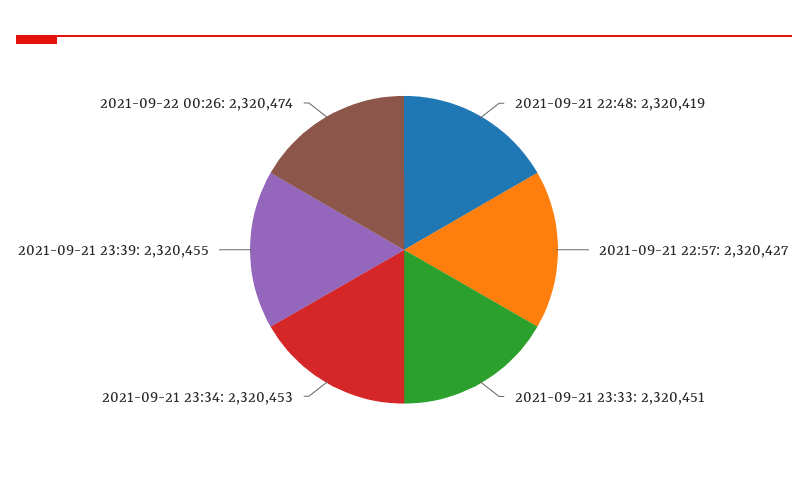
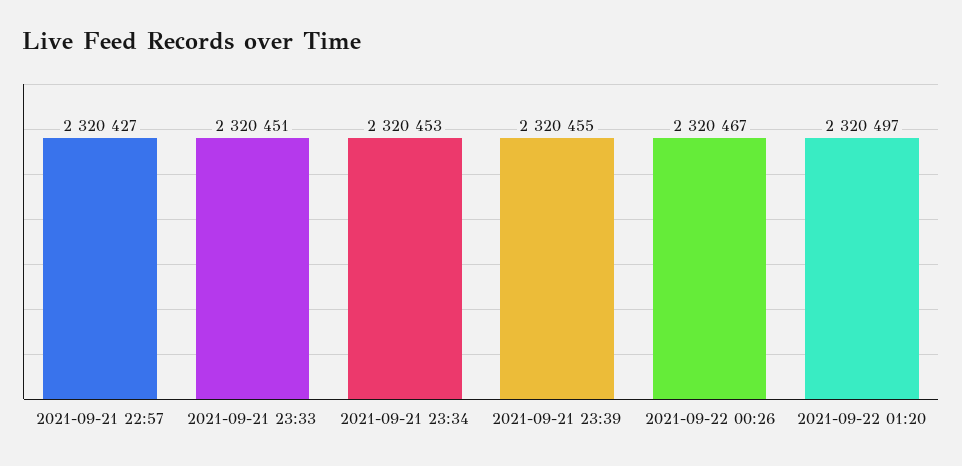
2021-09-21 22:48: 2320419 -> none
2021-09-22 00:26: 2320474 -> 2320467
2021-09-22 01:20: none -> 2320497

